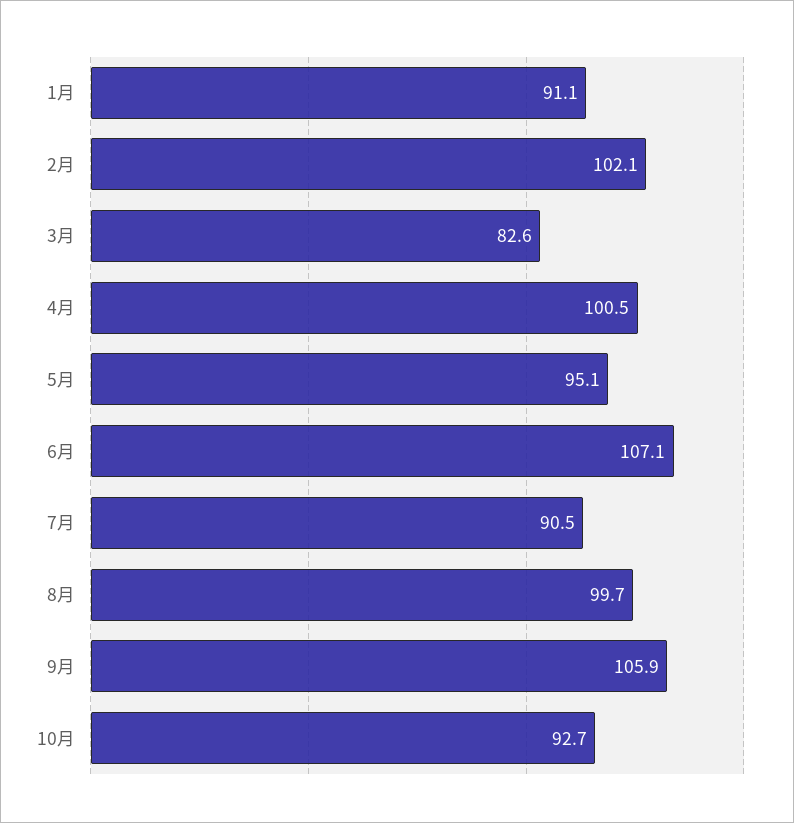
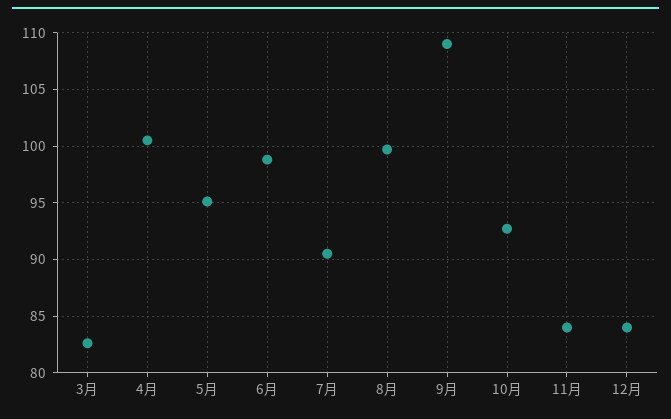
1月: 91.1 -> none
2月: 102.1 -> none
6月: 107.1 -> 99
9月: 105.9 -> 109
11月: none -> 84
12月: none -> 84

